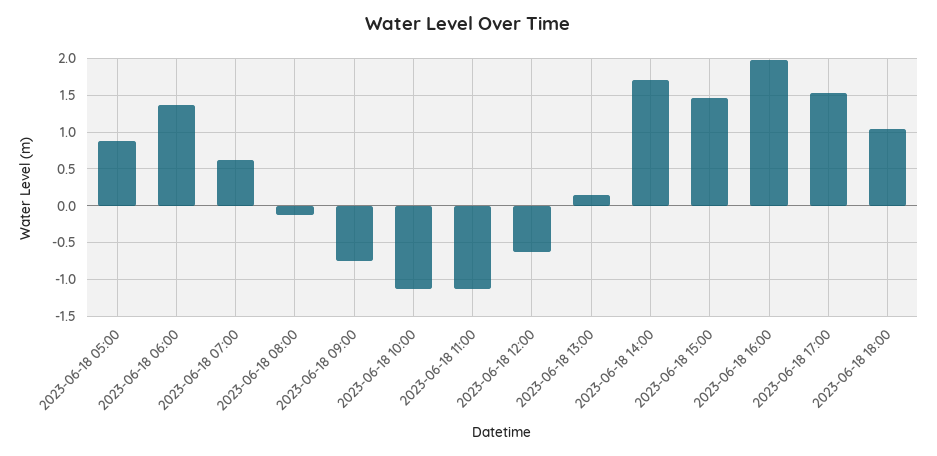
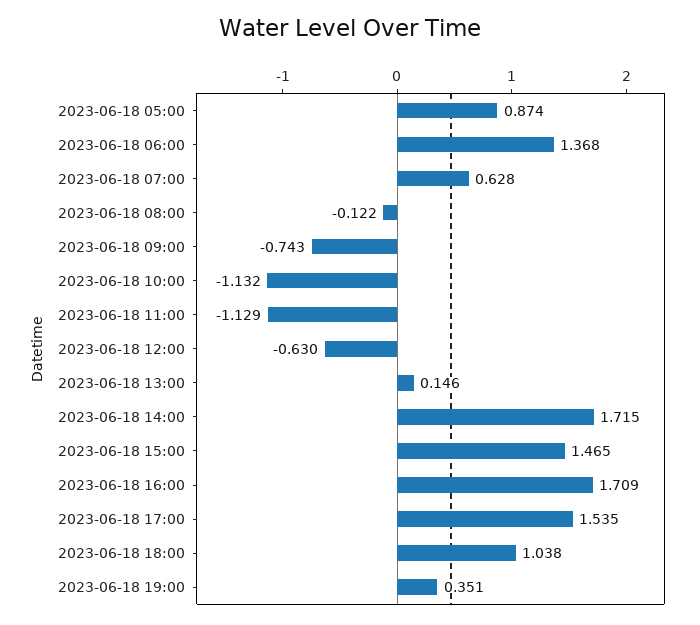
2023-06-18 16:00: 2 -> 1.709
2023-06-18 19:00: none -> 0.351

